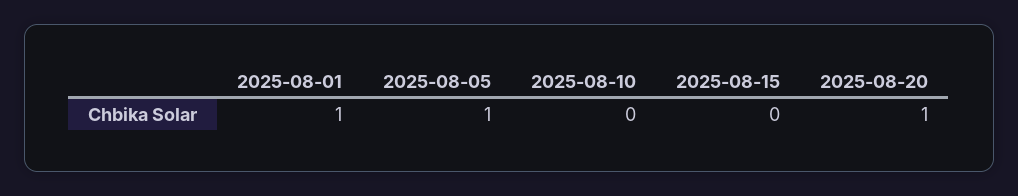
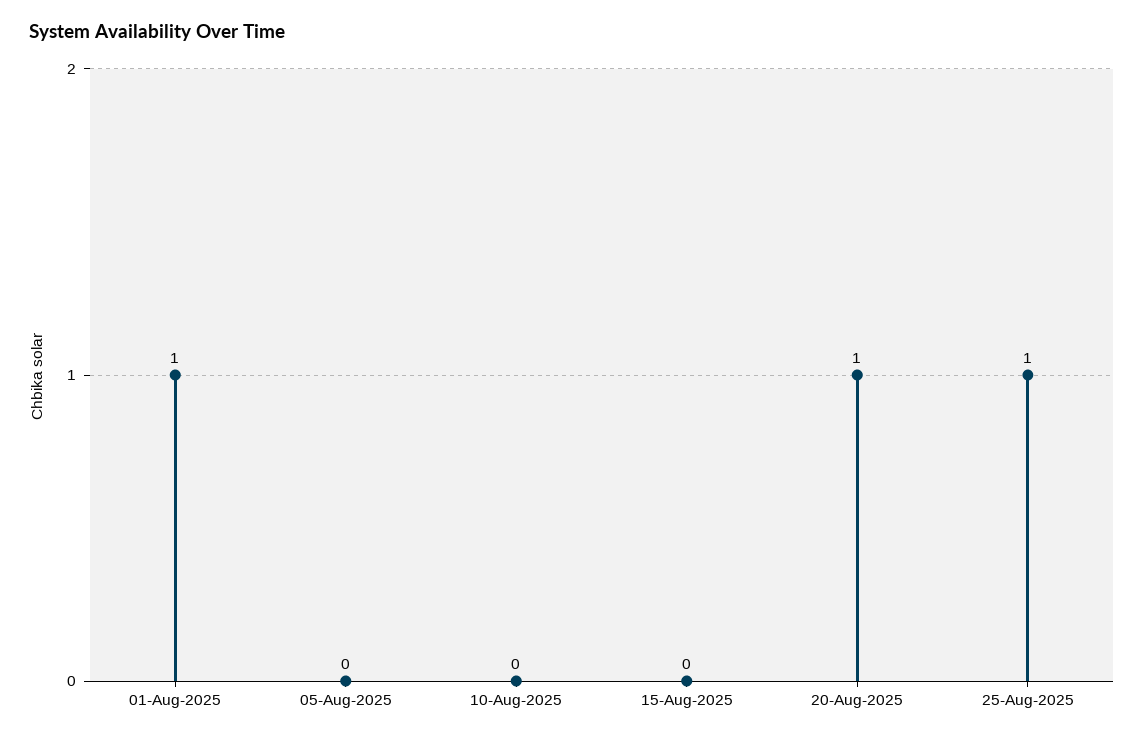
2025-08-05: 1 -> 0
25-Aug-2025: none -> 1

